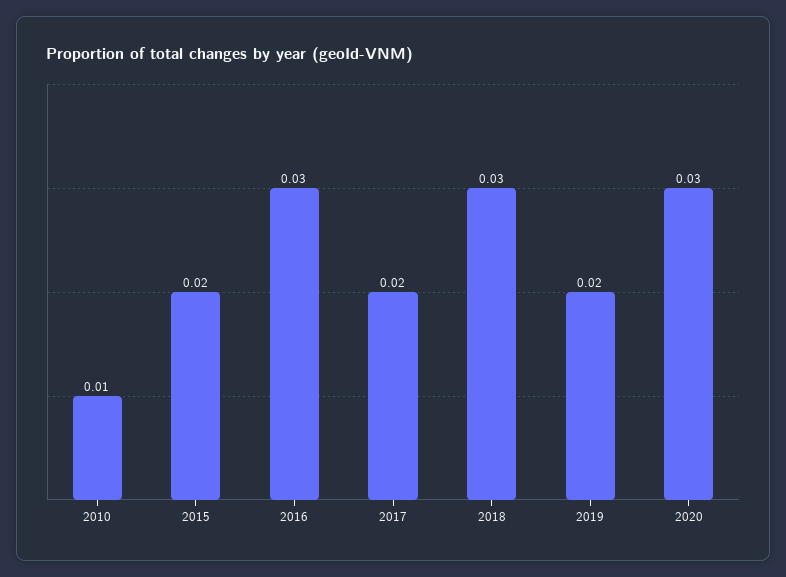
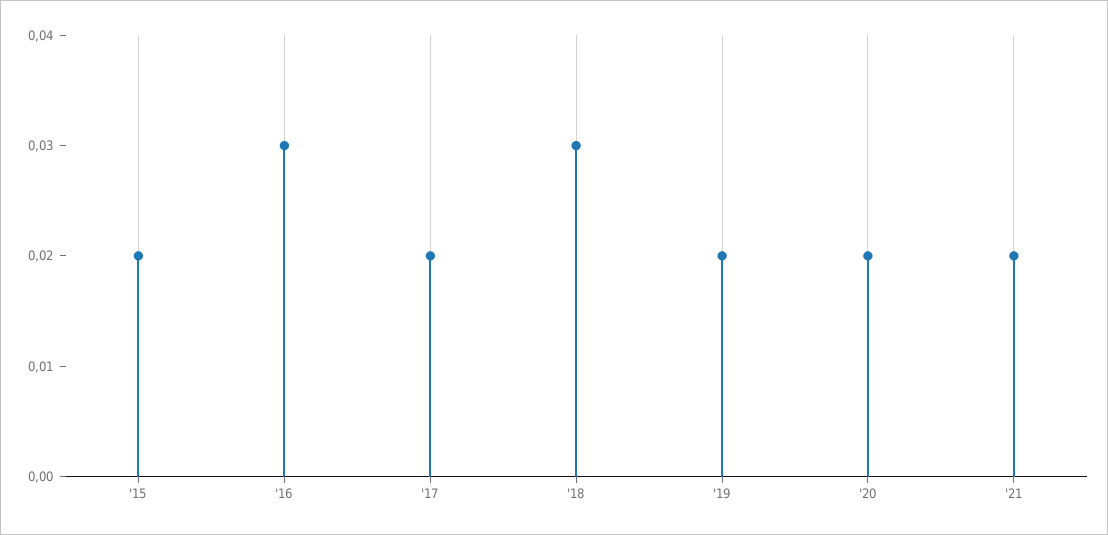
2010: 0.01 -> none
2020: 0.03 -> 0.02
'21: none -> 0.02

